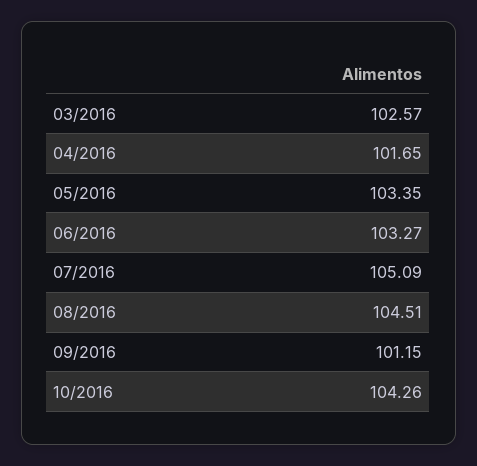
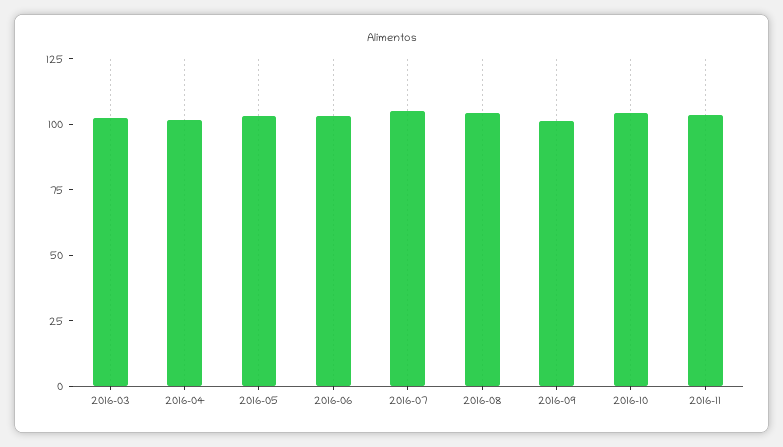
2016-11: none -> 105

